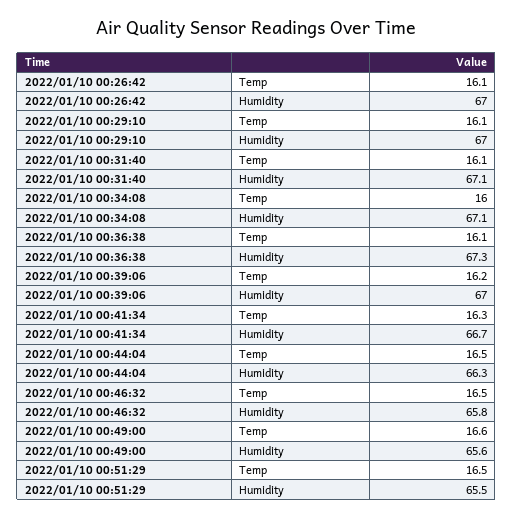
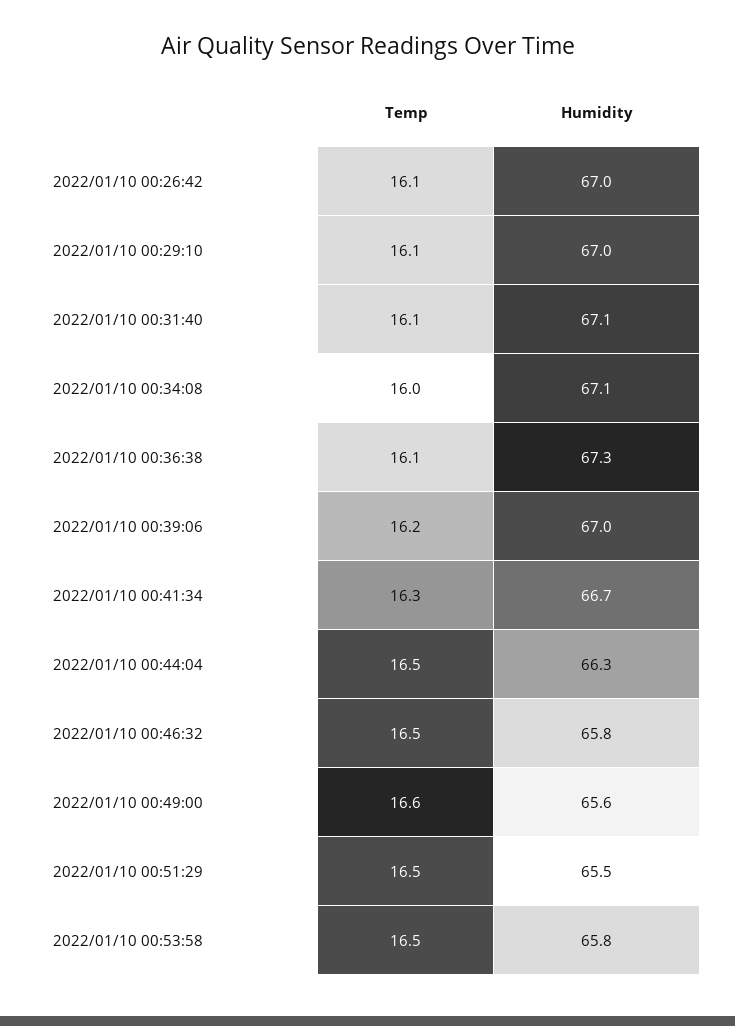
2022/01/10 00:53:58, Temp: none -> 16.5
2022/01/10 00:53:58, Humidity: none -> 65.8

